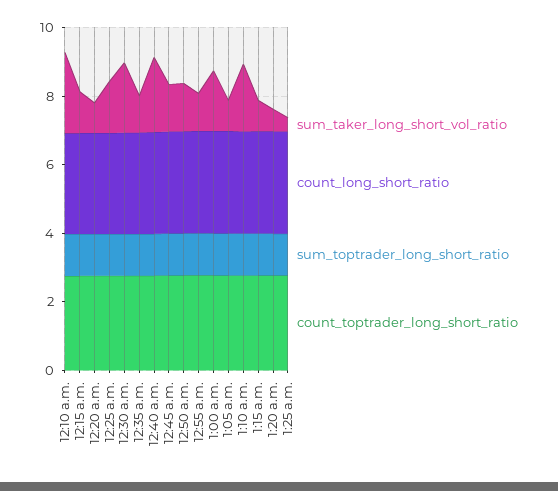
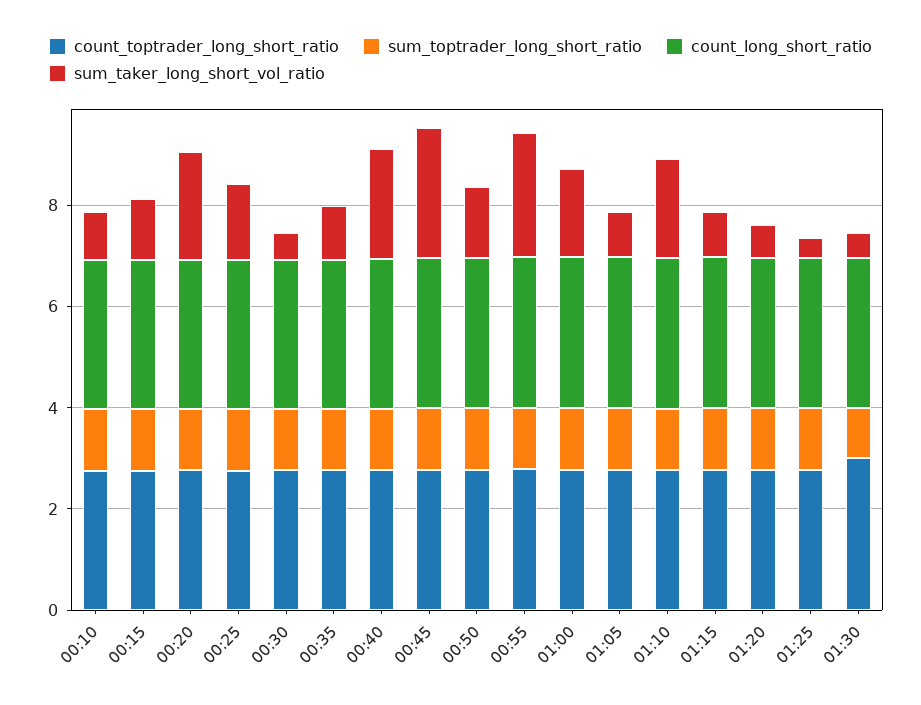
sum_taker_long_short_vol_ratio, 12:10 a.m.: 2.5 -> 1
sum_taker_long_short_vol_ratio, 12:20 a.m.: 1 -> 2
sum_taker_long_short_vol_ratio, 12:30 a.m.: 2 -> 0.5
sum_taker_long_short_vol_ratio, 12:45 a.m.: 1.5 -> 2.5
sum_taker_long_short_vol_ratio, 12:55 a.m.: 1 -> 2.5
count_toptrader_long_short_ratio, 01:30: none -> 3
sum_toptrader_long_short_ratio, 01:30: none -> 1
count_long_short_ratio, 01:30: none -> 3
sum_taker_long_short_vol_ratio, 01:30: none -> 0.5

